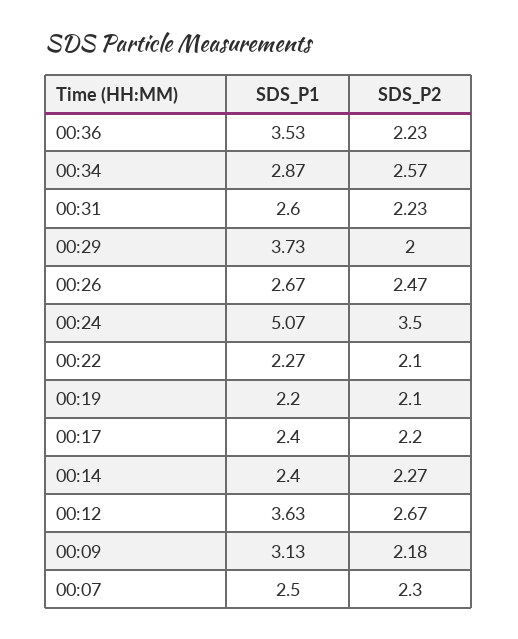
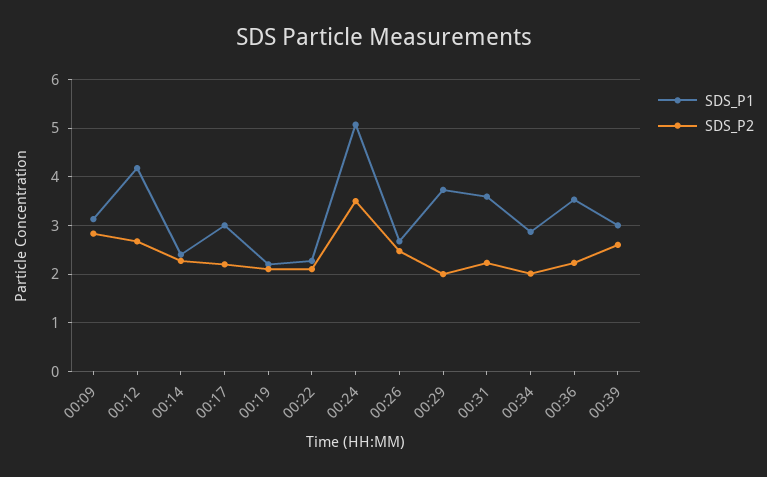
SDS_P2, 00:34: 2.57 -> 2
SDS_P1, 00:31: 2.6 -> 3.6
SDS_P1, 00:17: 2.4 -> 3
SDS_P1, 00:12: 3.63 -> 4.2
SDS_P2, 00:09: 2.18 -> 2.8
SDS_P1, 00:07: 2.5 -> none
SDS_P2, 00:07: 2.3 -> none
SDS_P1, 00:39: none -> 3
SDS_P2, 00:39: none -> 2.6

